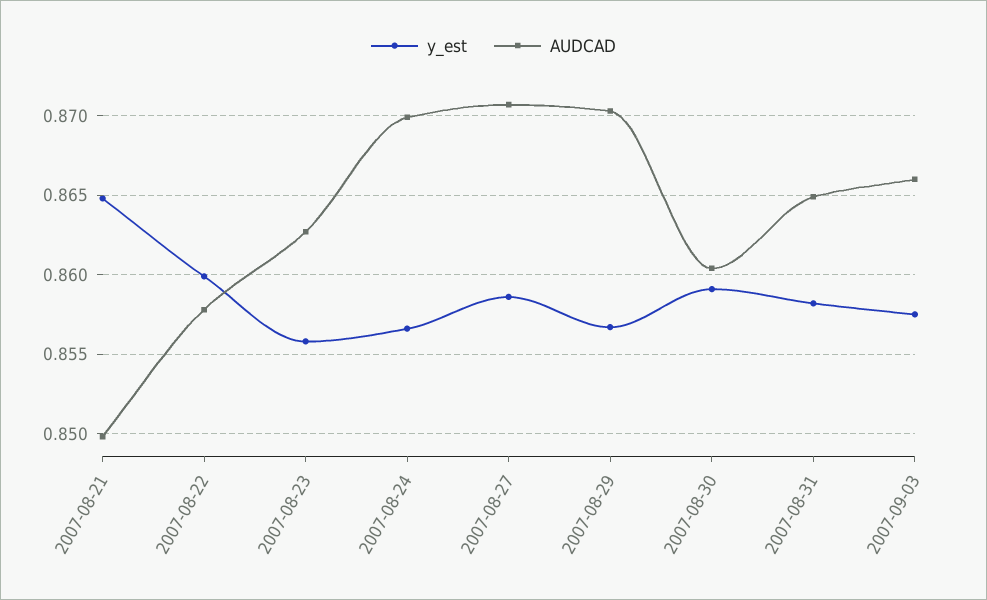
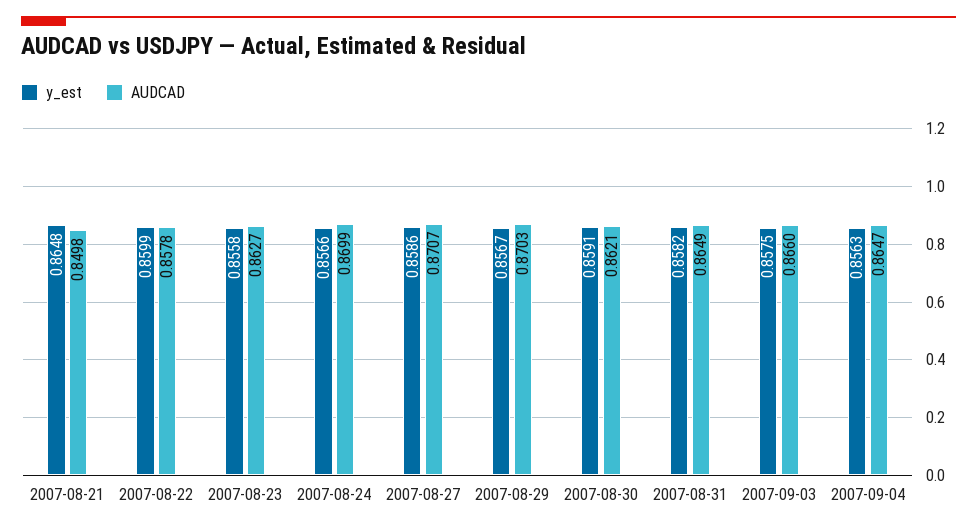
AUDCAD, 2007-08-30: 0.8605 -> 0.8621
y_est, 2007-09-04: none -> 0.8563
AUDCAD, 2007-09-04: none -> 0.8647

